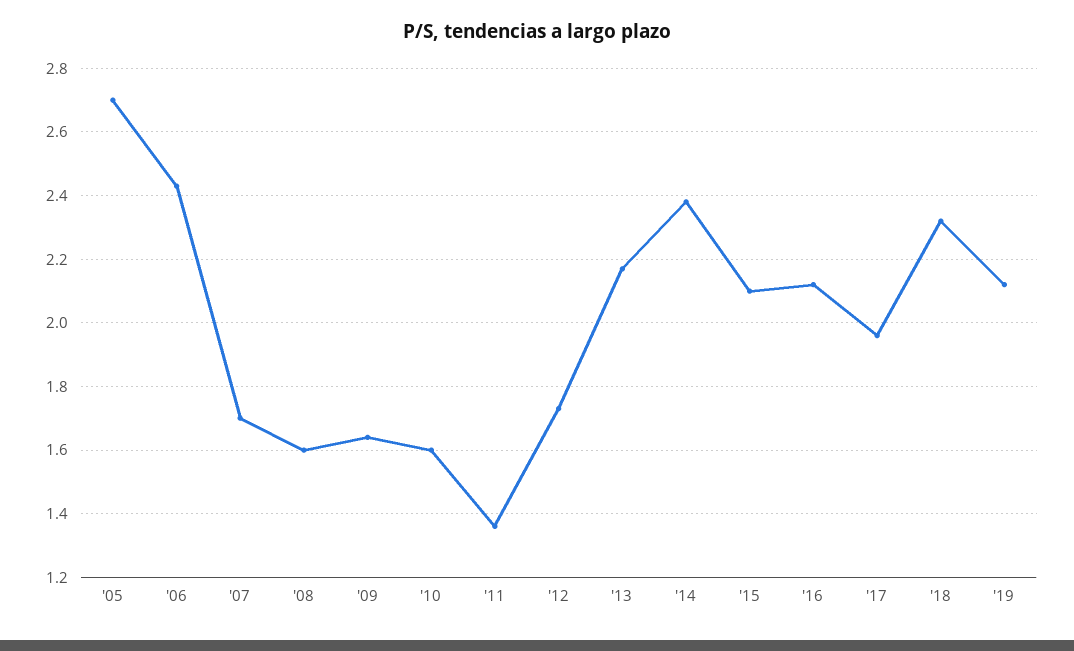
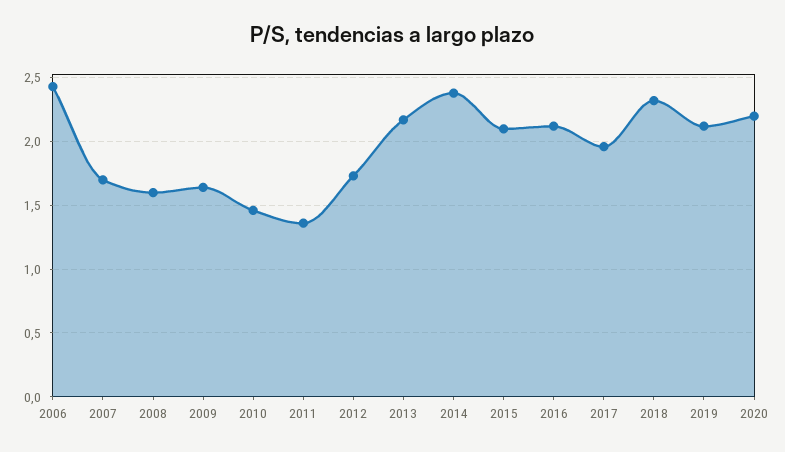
'05: 2.7 -> none
'10: 1.6 -> 1.45
2020: none -> 2.2

